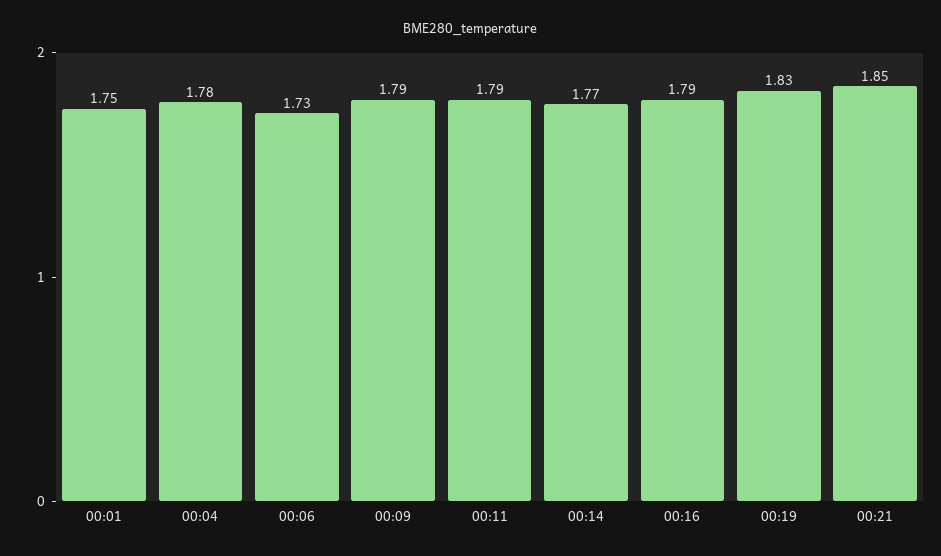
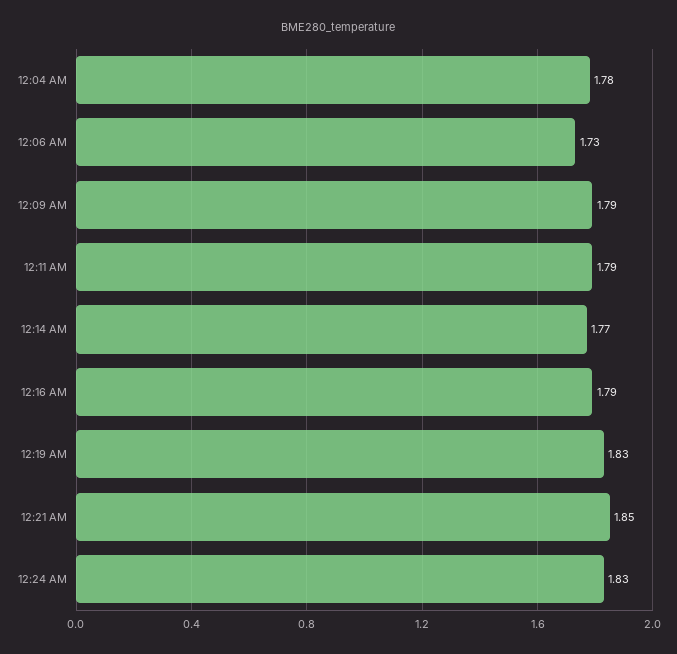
00:01: 1.75 -> none
12:24 AM: none -> 1.83

